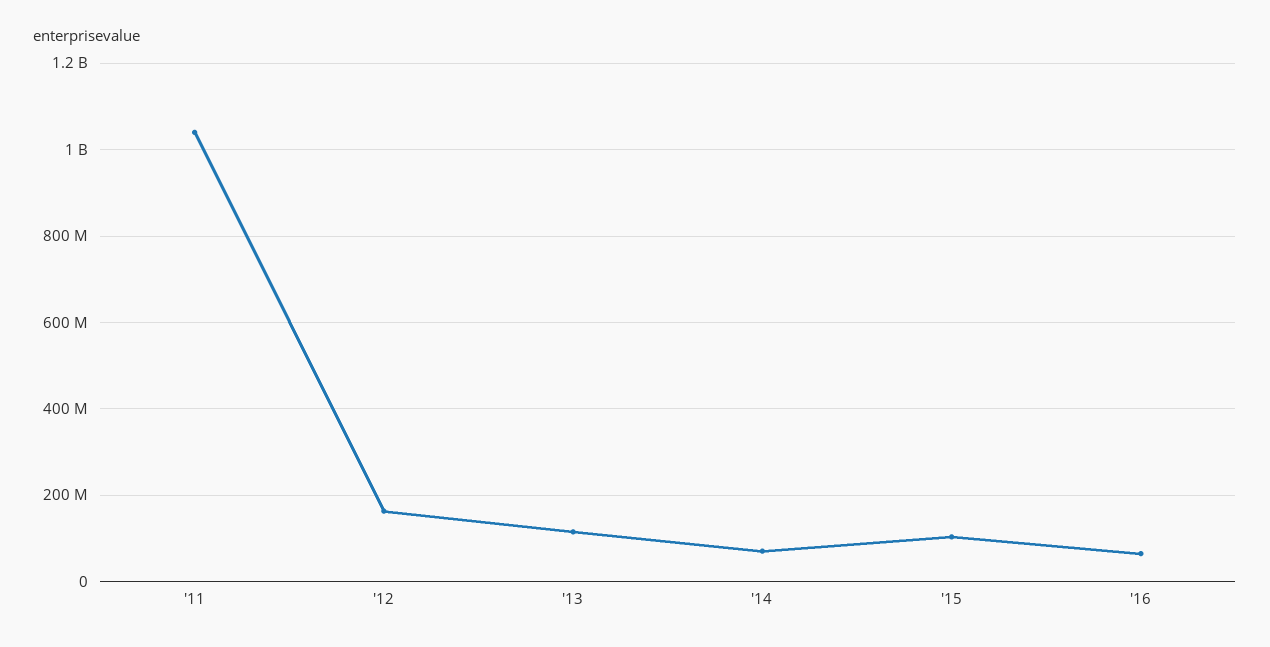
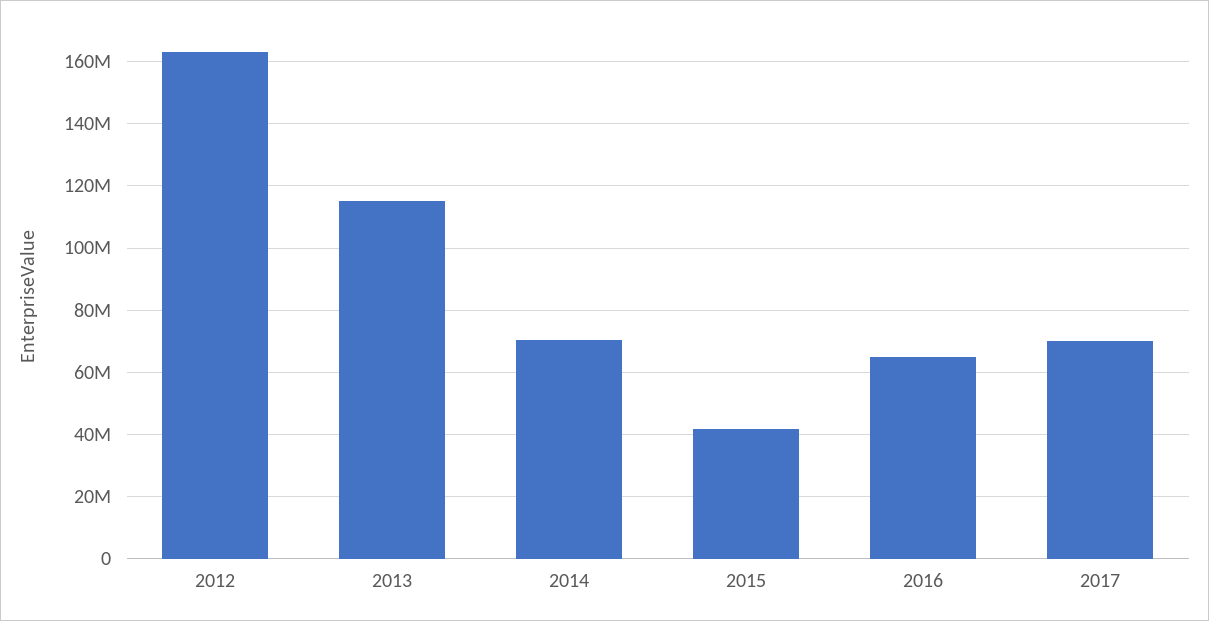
'11: 1040000000 -> none
'15: 100000000 -> 42000000
2017: none -> 70000000

